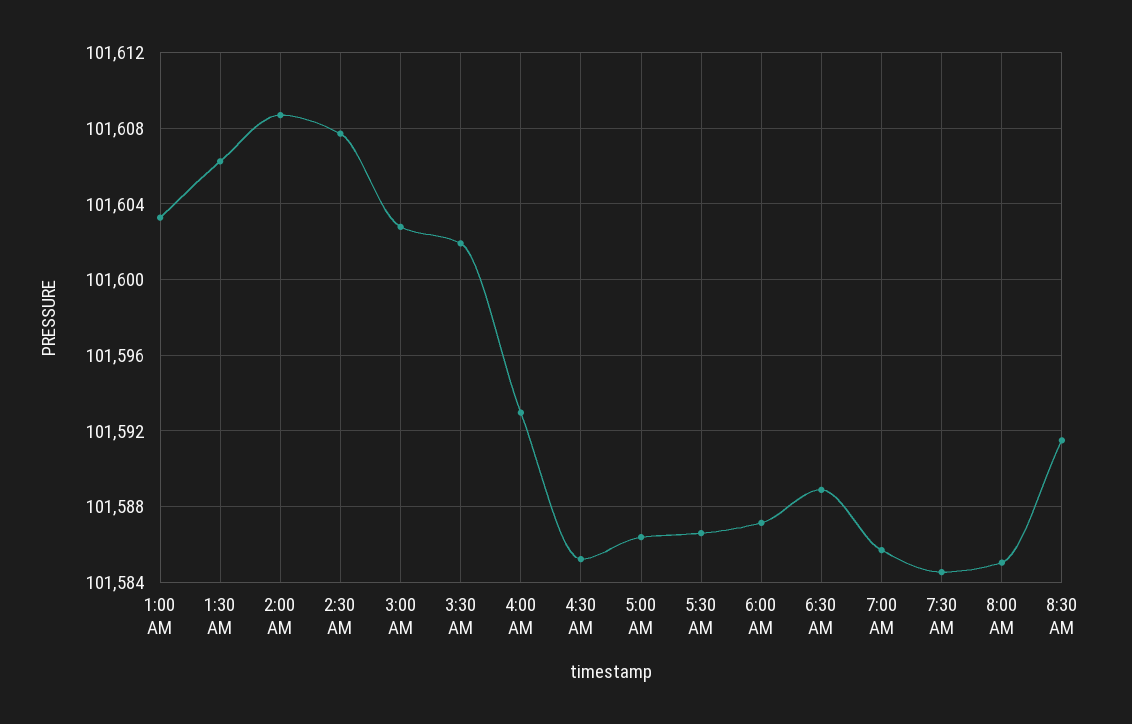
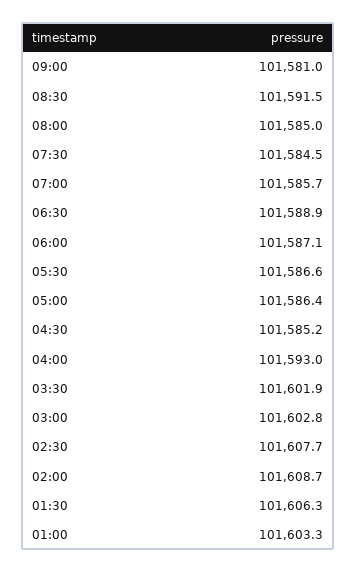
09:00: none -> 101581

